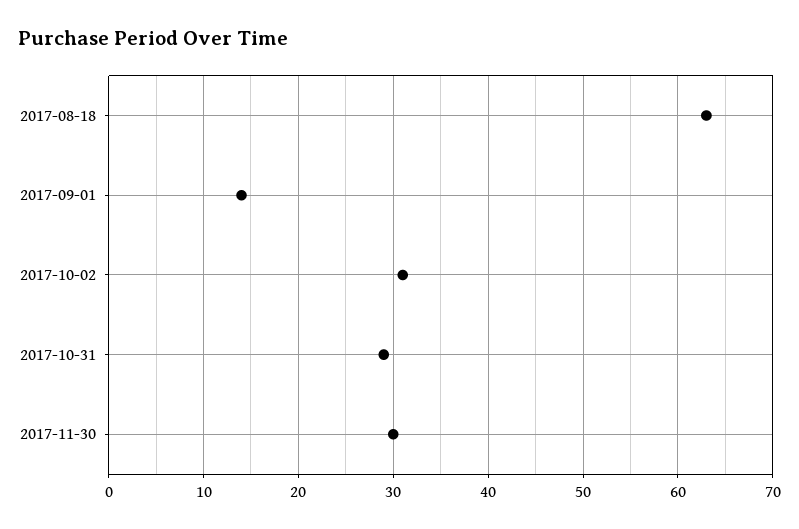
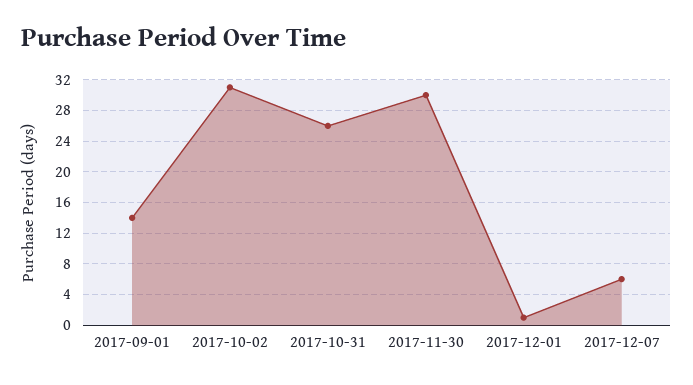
2017-08-18: 63 -> none
2017-10-31: 29 -> 26
2017-12-01: none -> 1
2017-12-07: none -> 6

